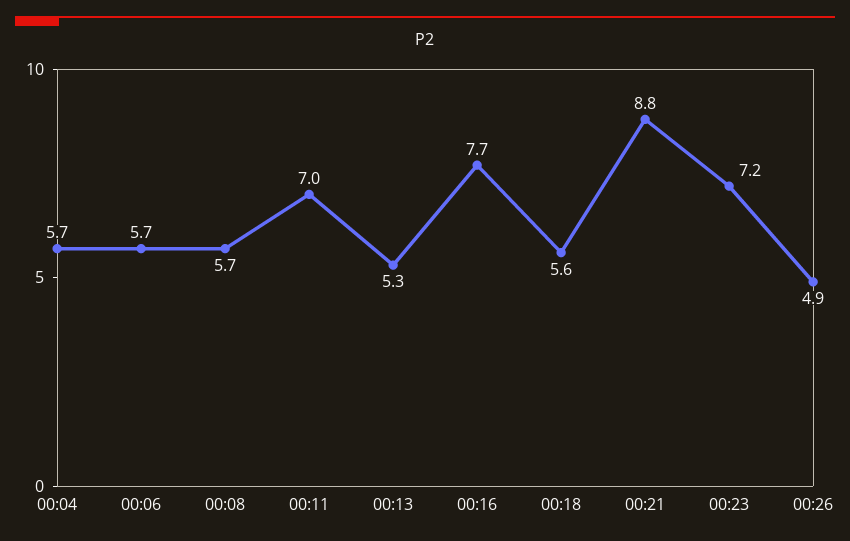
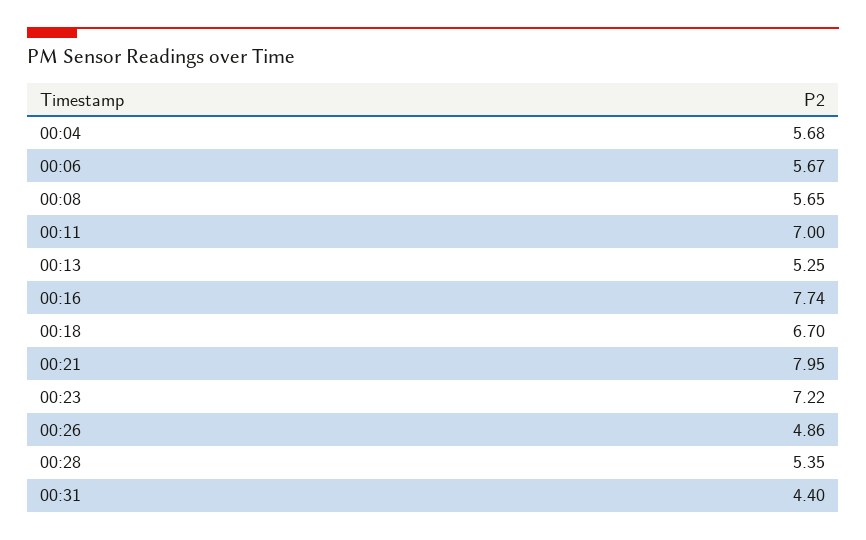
00:18: 5.6 -> 6.7
00:21: 8.8 -> 7.95
00:28: none -> 5.35
00:31: none -> 4.4

